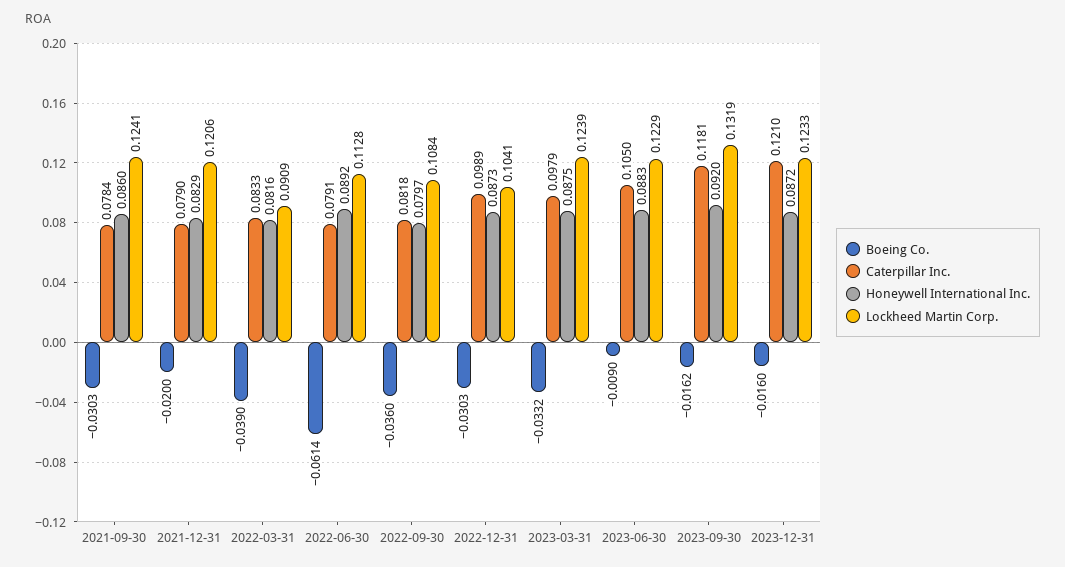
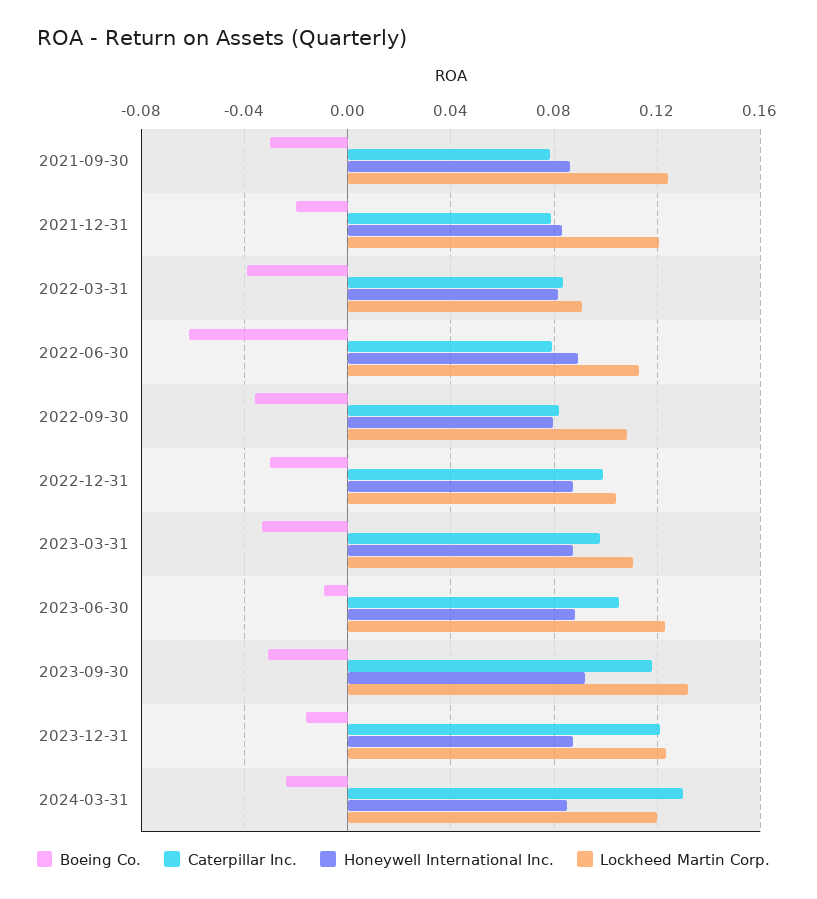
Lockheed Martin Corp., 2023-03-31: 0.1239 -> 0.11
Boeing Co., 2023-09-30: -0.0162 -> -0.03
Boeing Co., 2024-03-31: none -> -0.025
Caterpillar Inc., 2024-03-31: none -> 0.13
Honeywell International Inc., 2024-03-31: none -> 0.085
Lockheed Martin Corp., 2024-03-31: none -> 0.12

